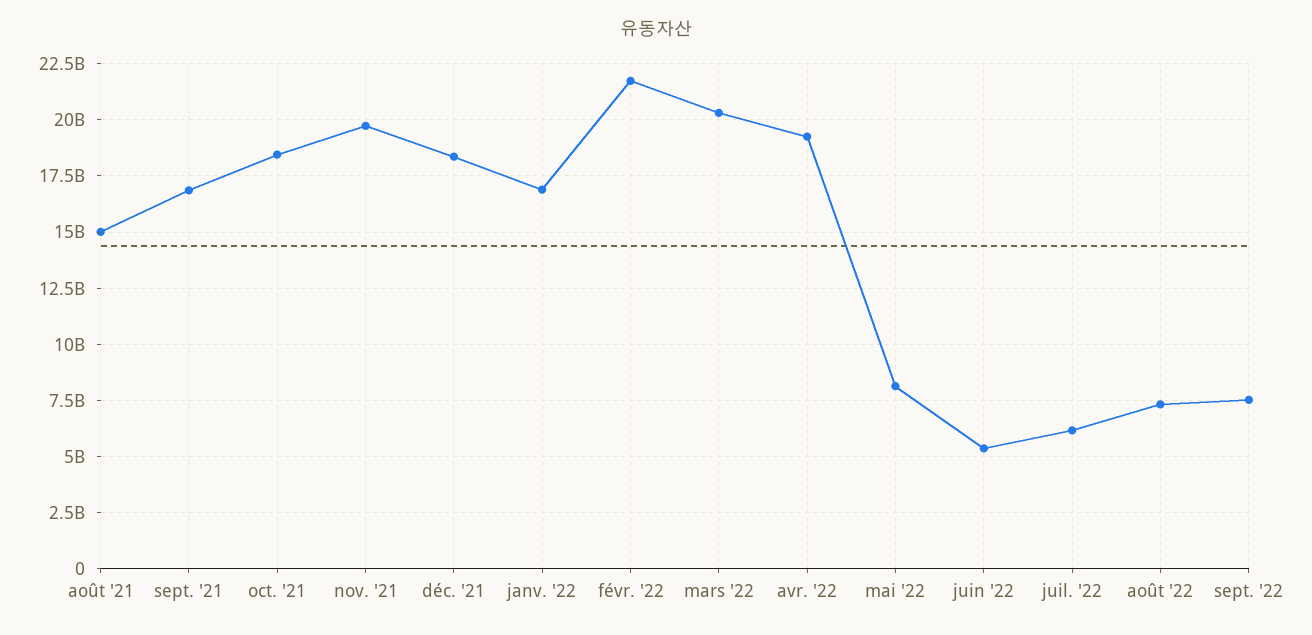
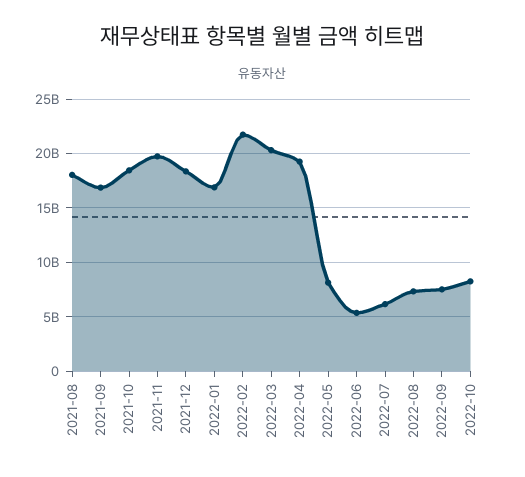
août '21: 15000000000 -> 18000000000
2022-10: none -> 8000000000

